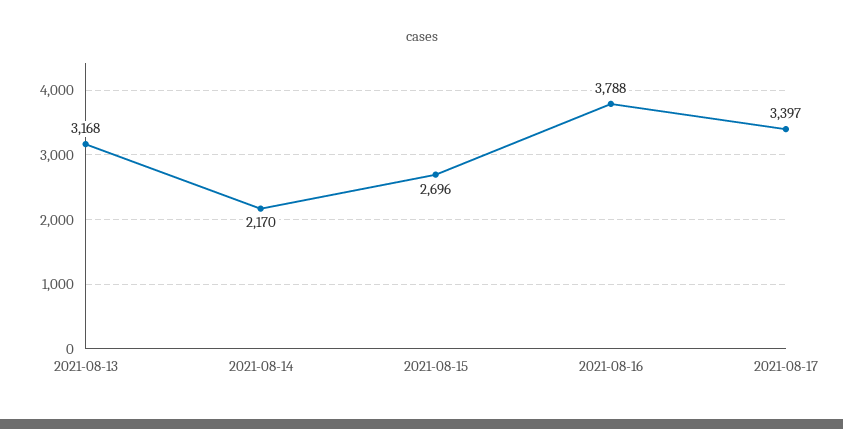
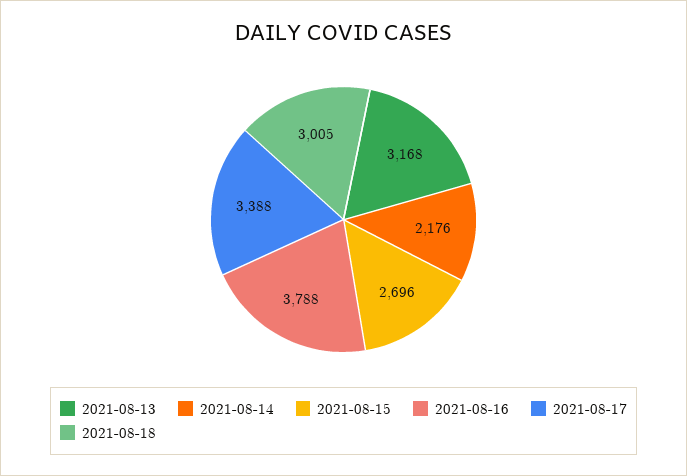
2021-08-14: 2170 -> 2176
2021-08-17: 3397 -> 3388
2021-08-18: none -> 3005

